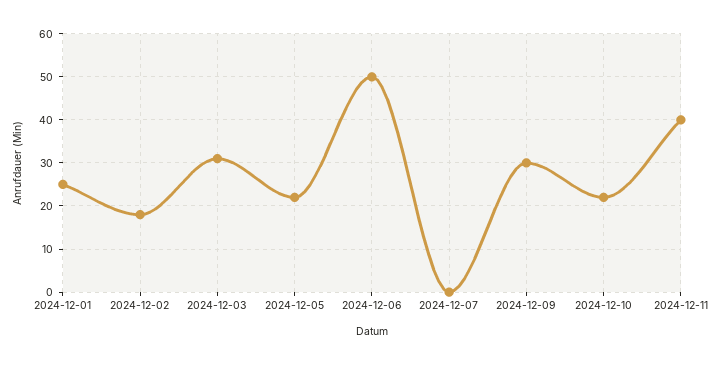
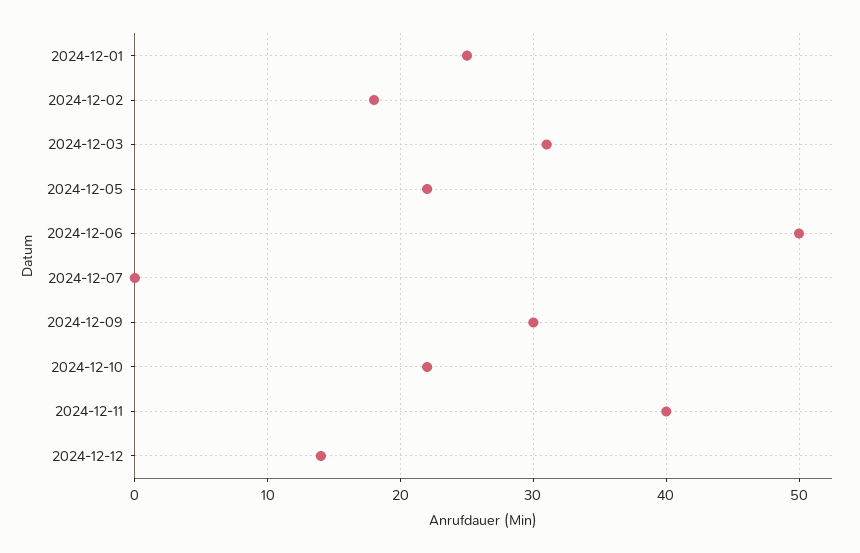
2024-12-12: none -> 14

